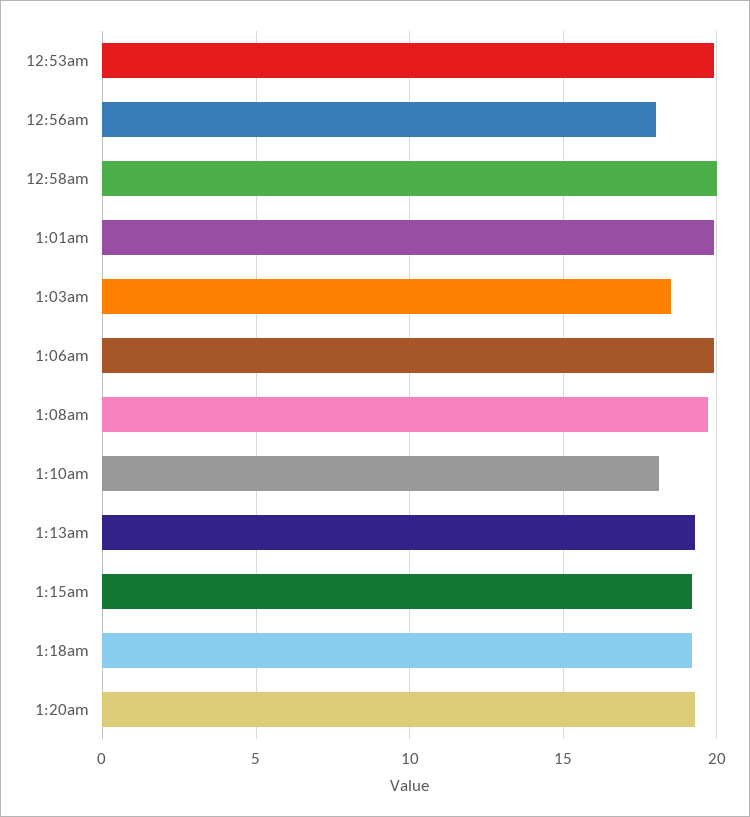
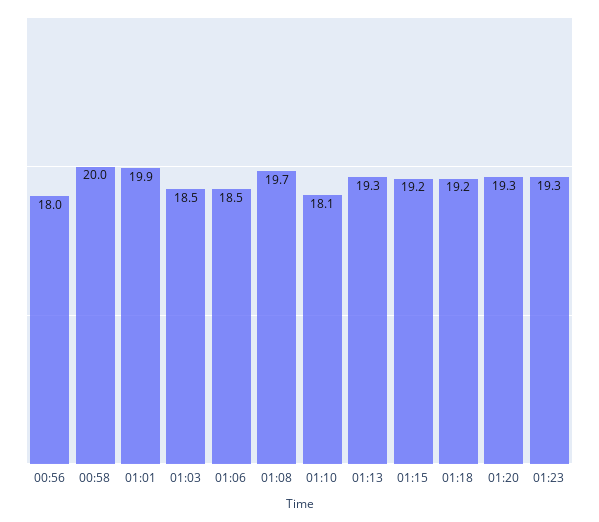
12:53am: 20 -> none
1:06am: 20 -> 18.5
01:23: none -> 19.3

